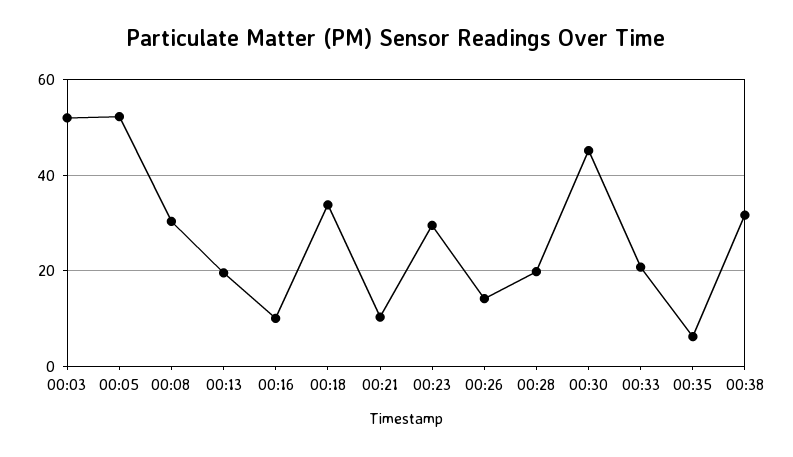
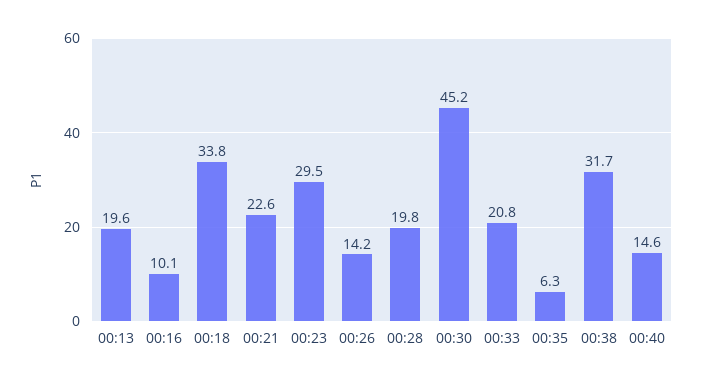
00:03: 52 -> none
00:05: 52 -> none
00:08: 30 -> none
00:21: 10 -> 22.6
00:40: none -> 14.6

